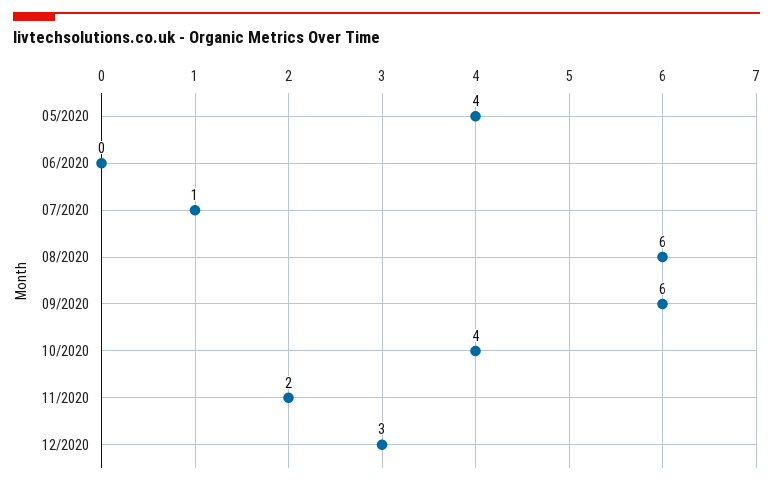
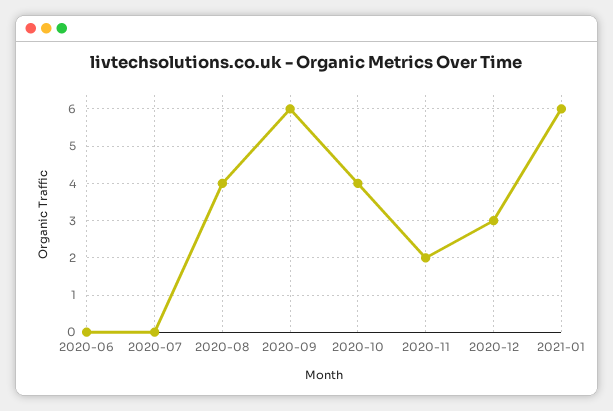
05/2020: 4 -> none
07/2020: 1 -> 0
08/2020: 6 -> 4
2021-01: none -> 6

